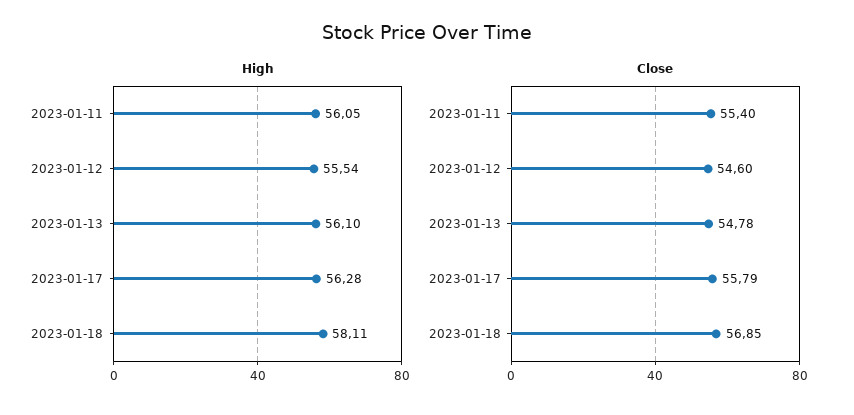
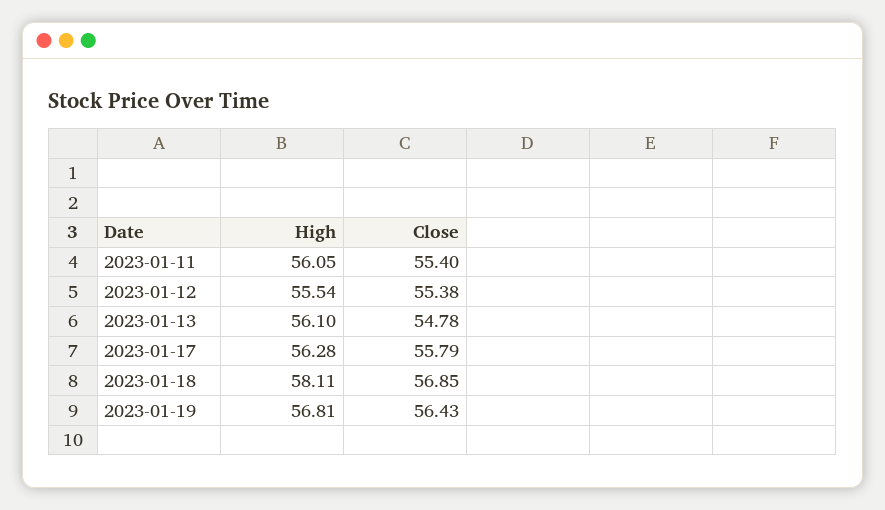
Close, 2023-01-12: 54.6 -> 55.38
High, 2023-01-19: none -> 56.81
Close, 2023-01-19: none -> 56.43

